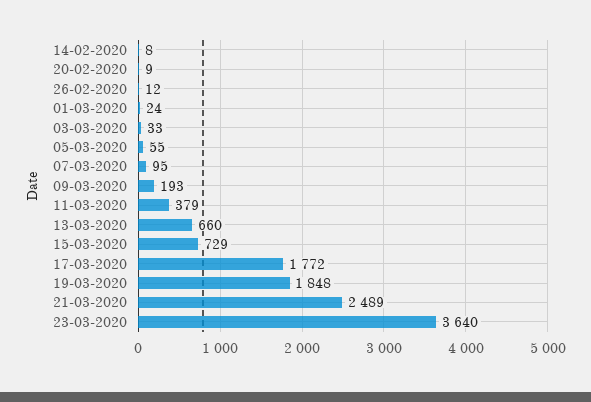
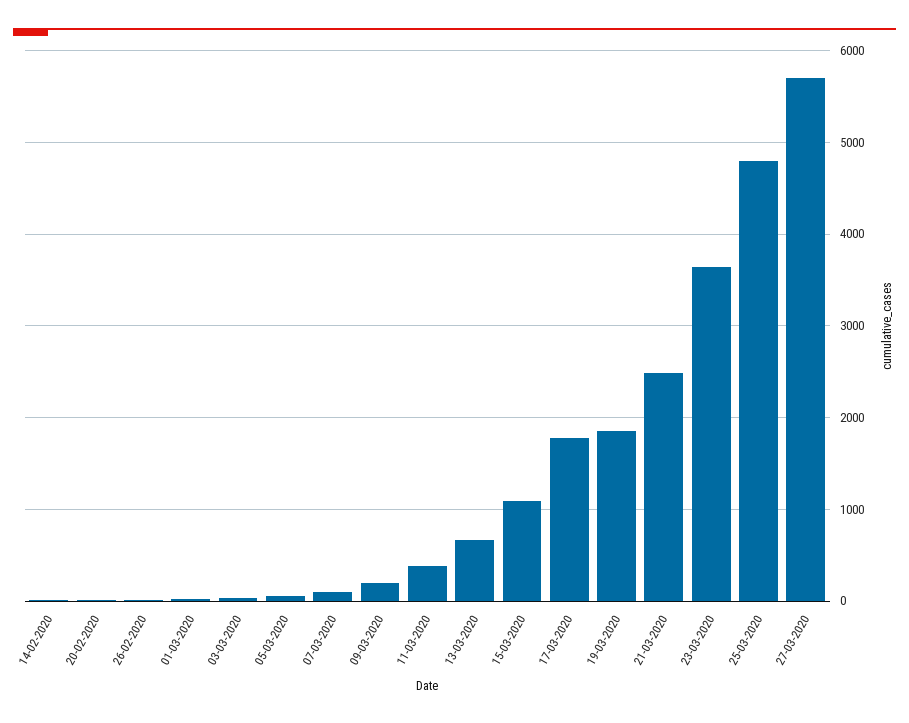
15-03-2020: 729 -> 1100
25-03-2020: none -> 4800
27-03-2020: none -> 5700

